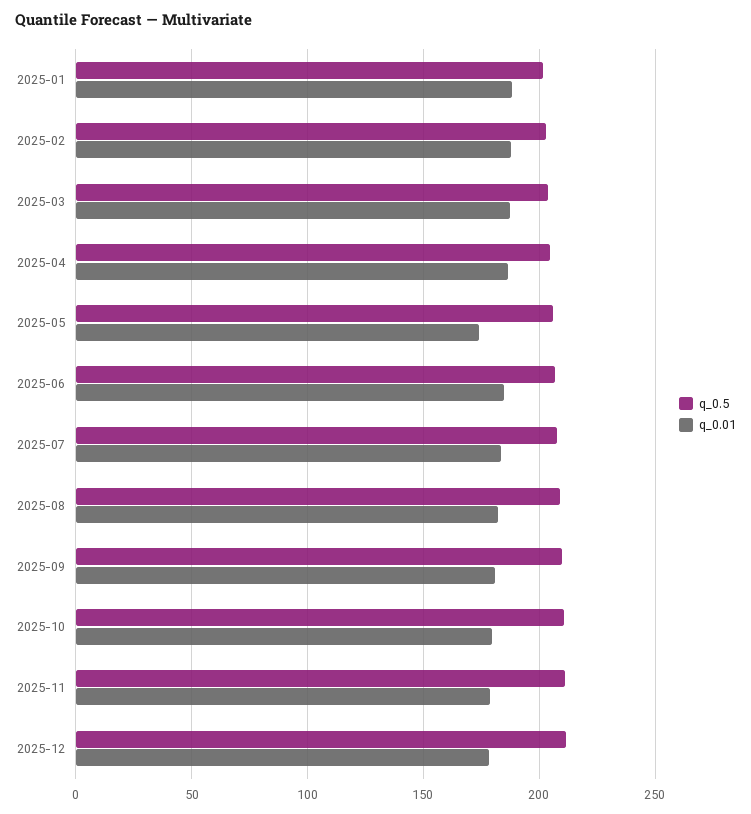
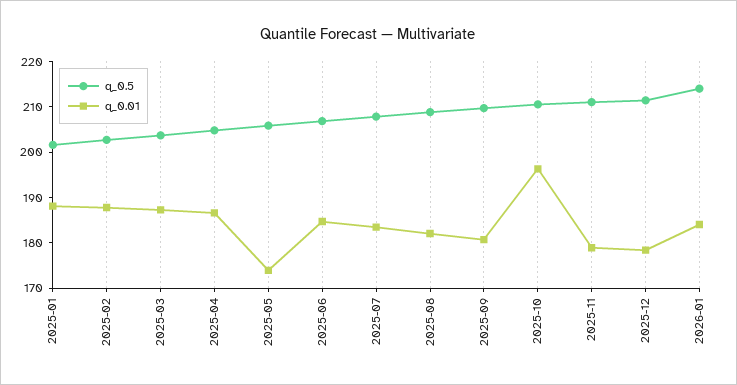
q_0.01, 2025-10: 180 -> 196
q_0.5, 2026-01: none -> 214
q_0.01, 2026-01: none -> 184

